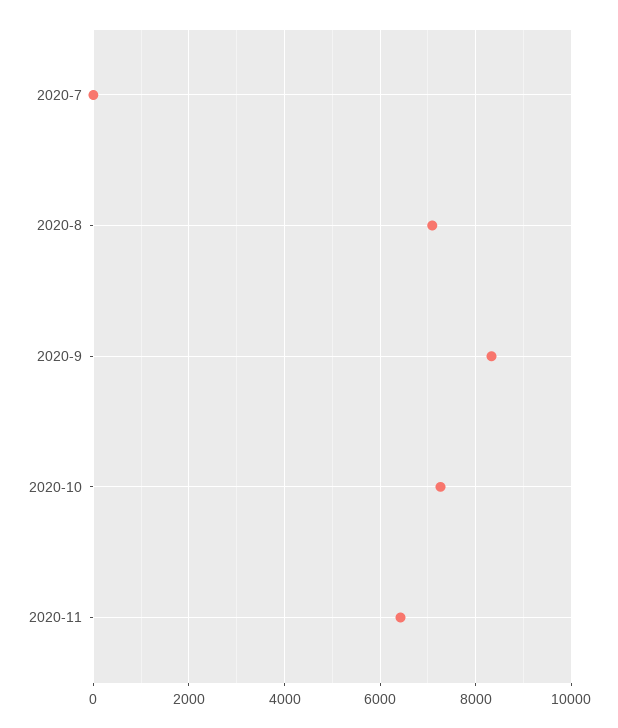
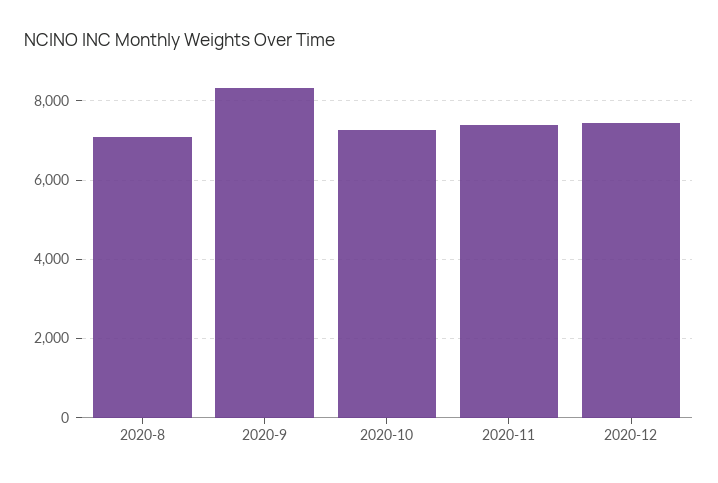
2020-7: 0 -> none
2020-11: 6400 -> 7400
2020-12: none -> 7400

